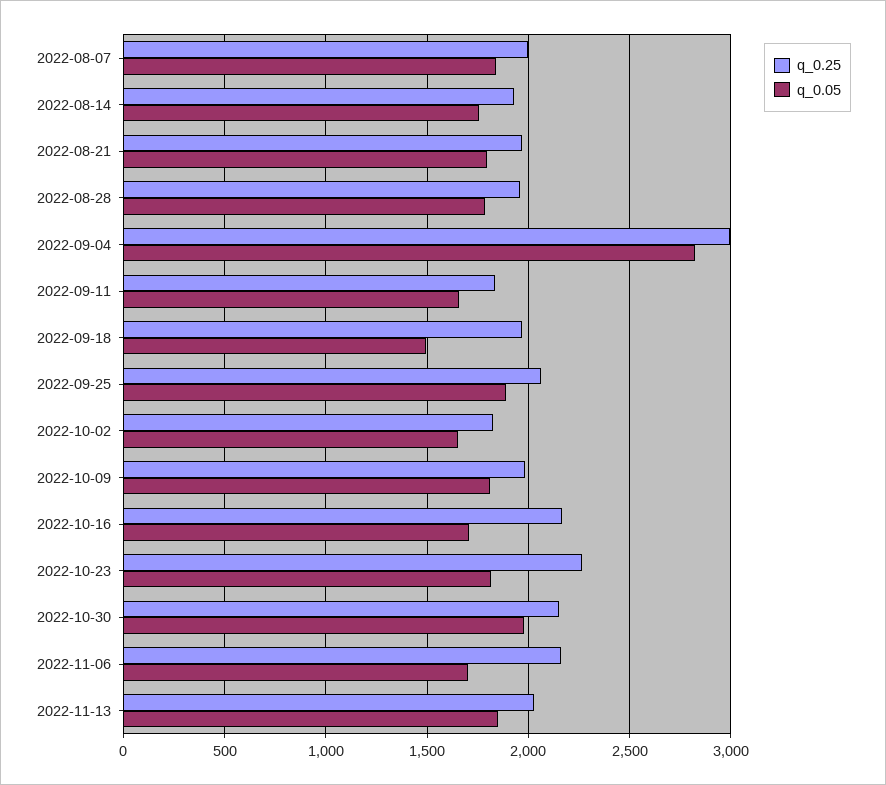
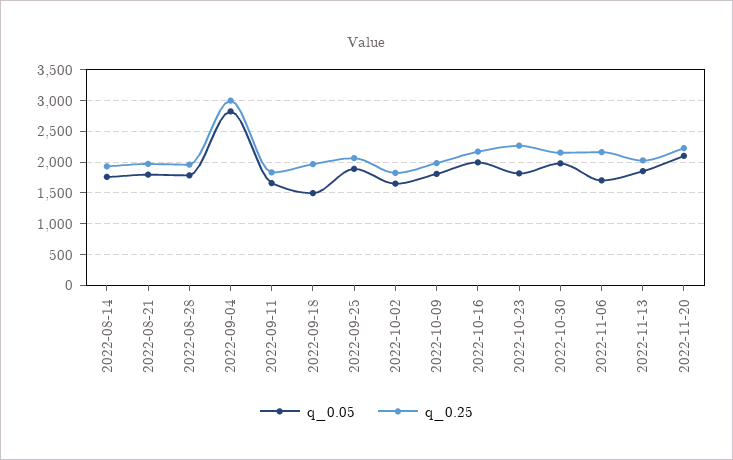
q_0.25, 2022-08-07: 2000 -> none
q_0.05, 2022-08-07: 1850 -> none
q_0.05, 2022-10-16: 1700 -> 2000
q_0.05, 2022-11-20: none -> 2100
q_0.25, 2022-11-20: none -> 2200

